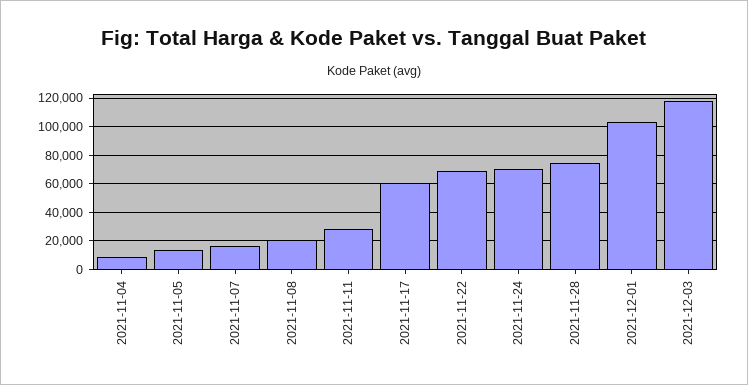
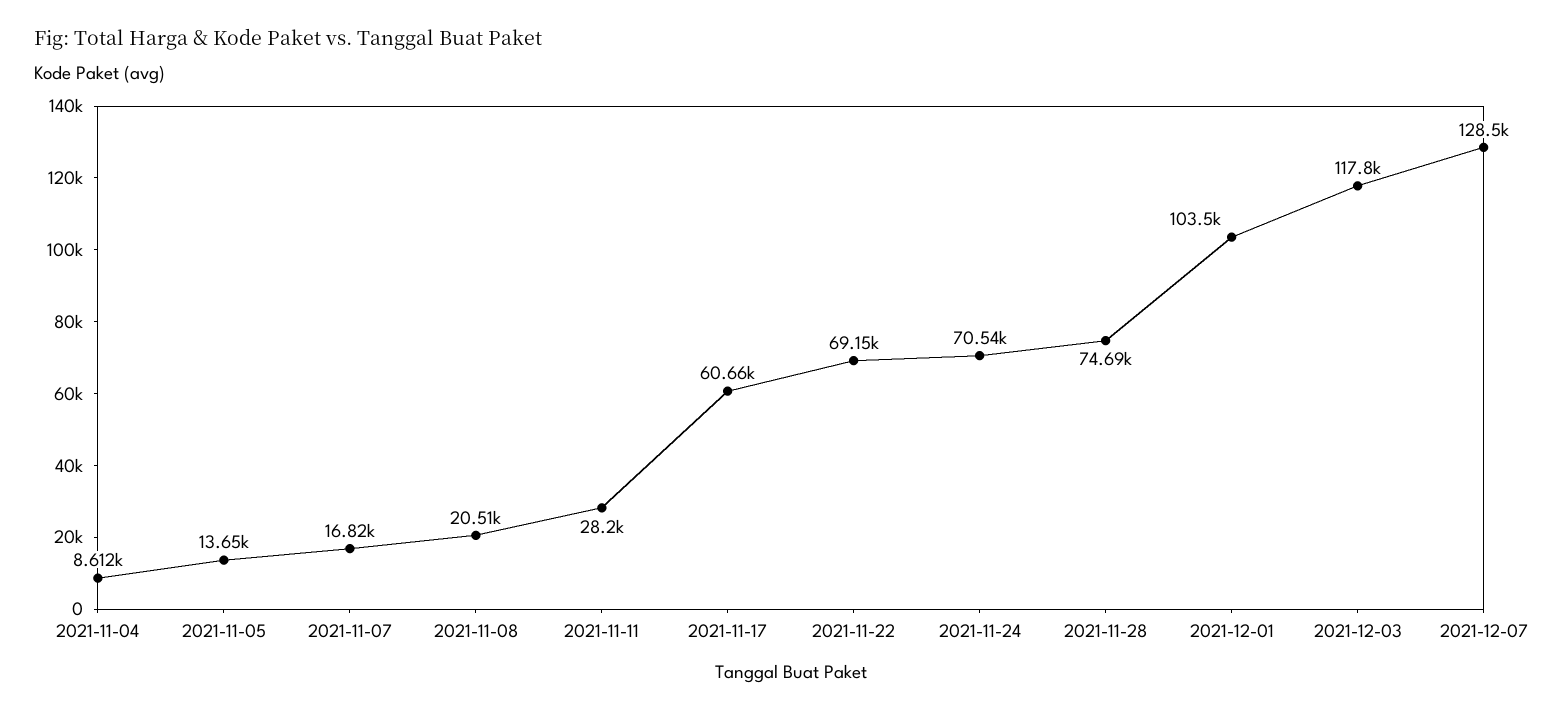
2021-12-07: none -> 128500

